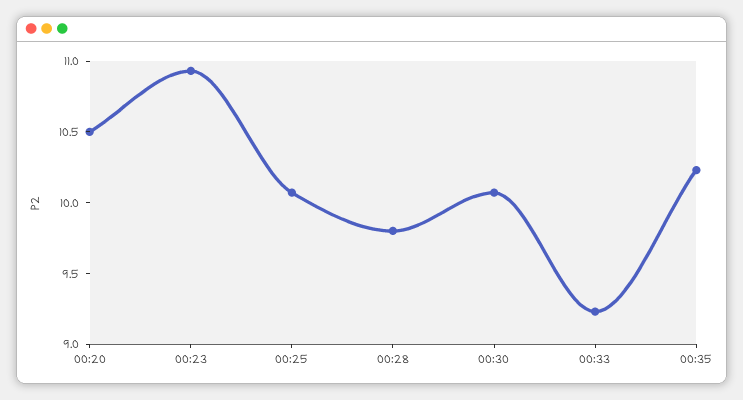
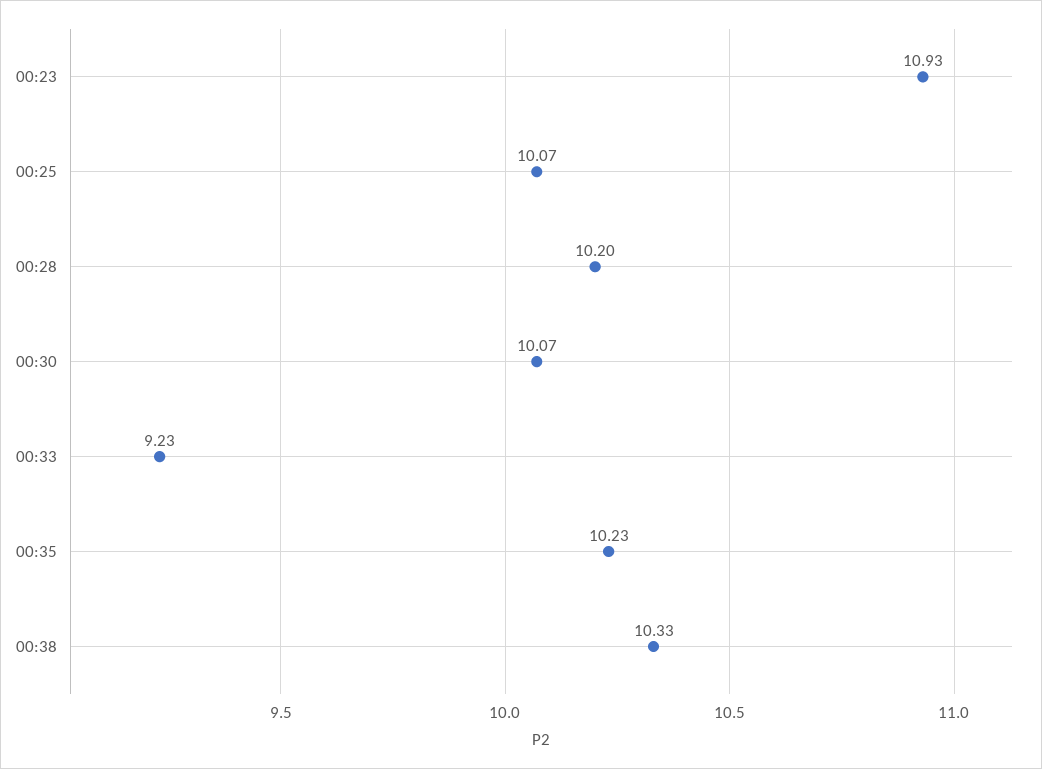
00:20: 10.5 -> none
00:28: 9.8 -> 10.2
00:38: none -> 10.33

